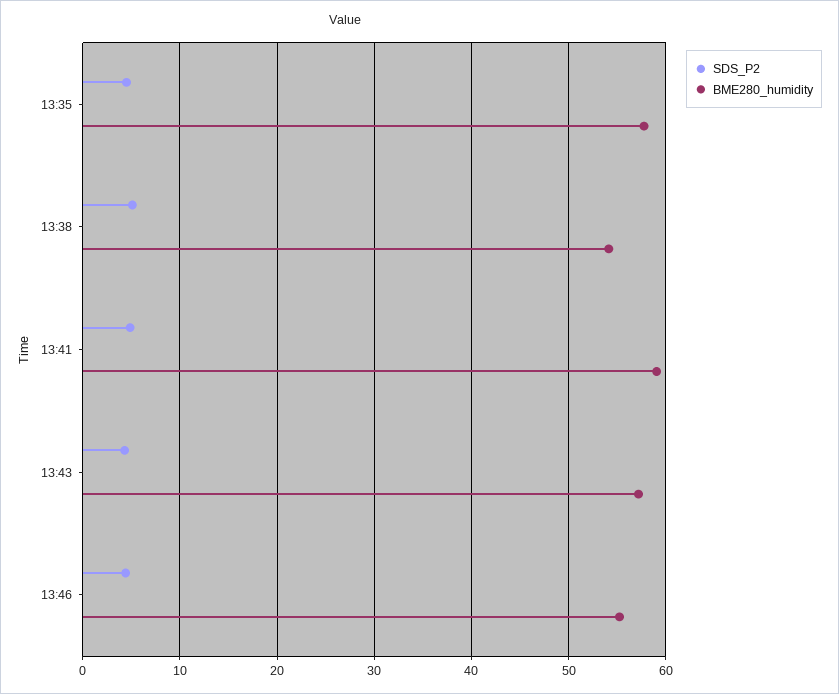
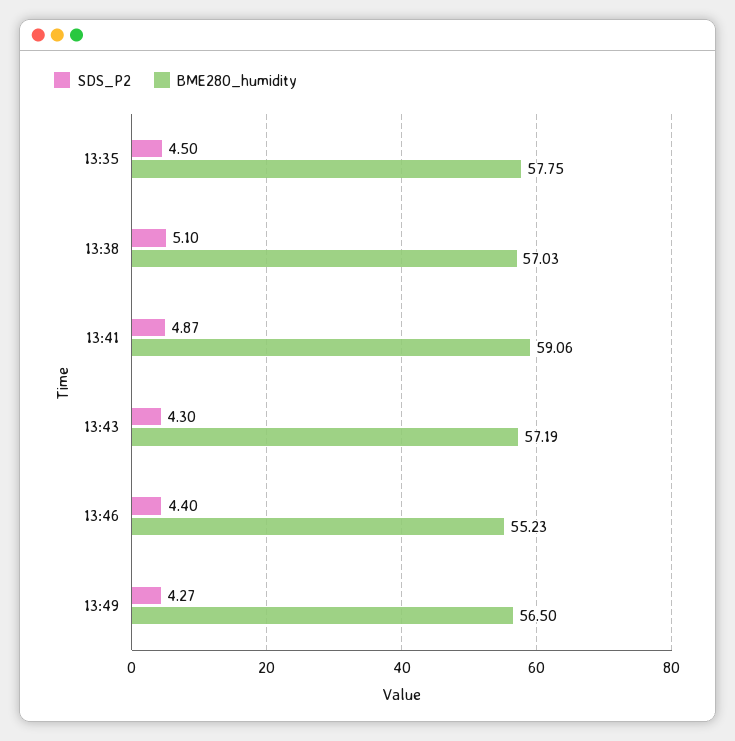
BME280_humidity, 13:38: 54 -> 57.03
SDS_P2, 13:49: none -> 4.27
BME280_humidity, 13:49: none -> 56.5

